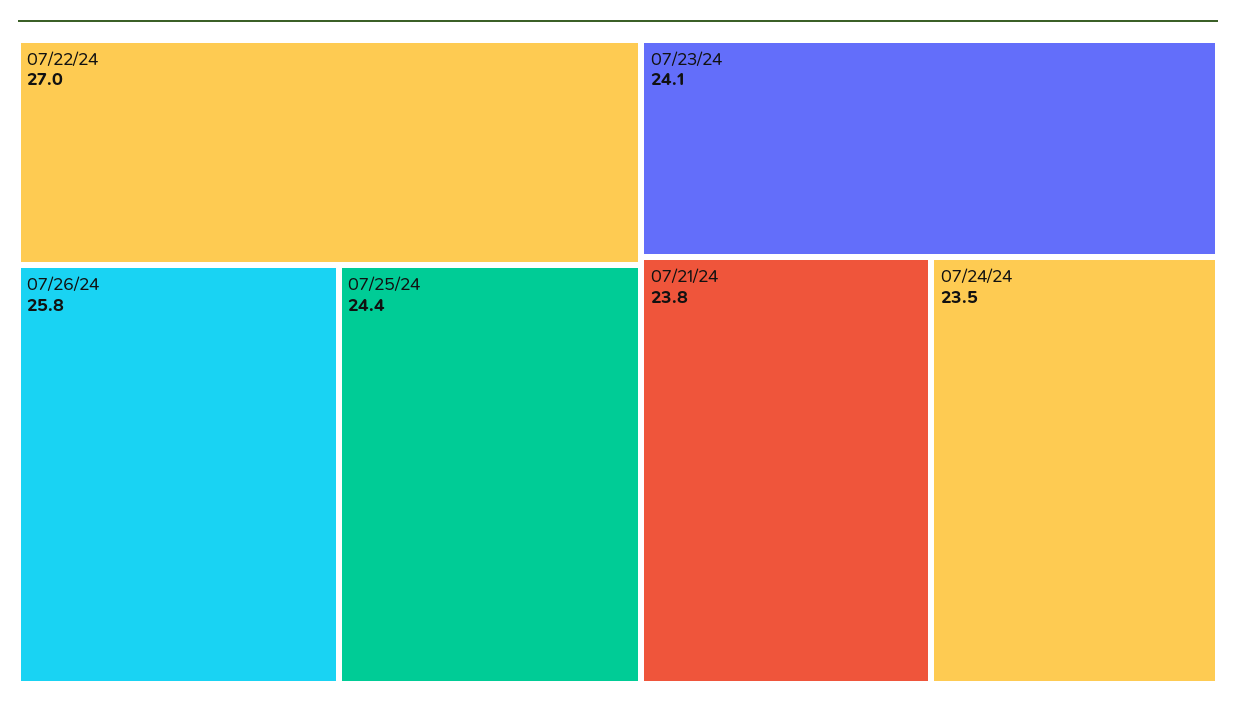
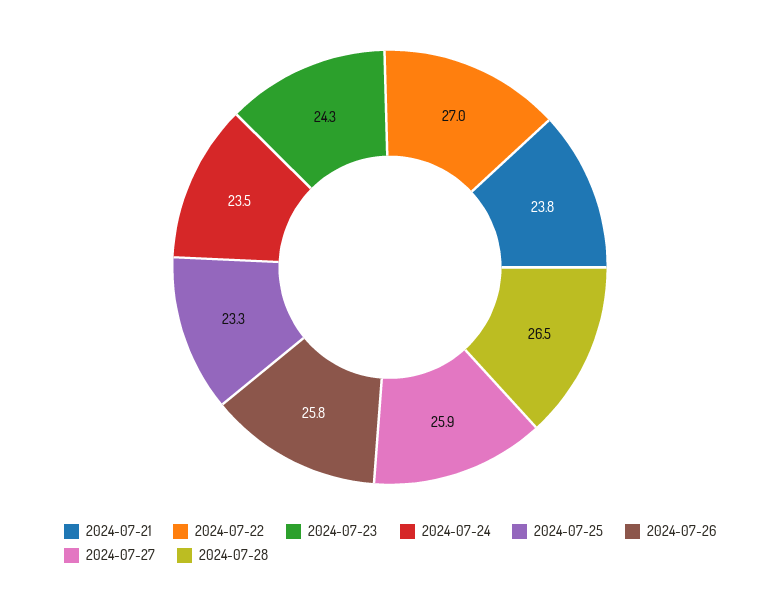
07/25/24: 24.4 -> 23.3
07/23/24: 24.1 -> 24.3
2024-07-27: none -> 25.9
2024-07-28: none -> 26.5

